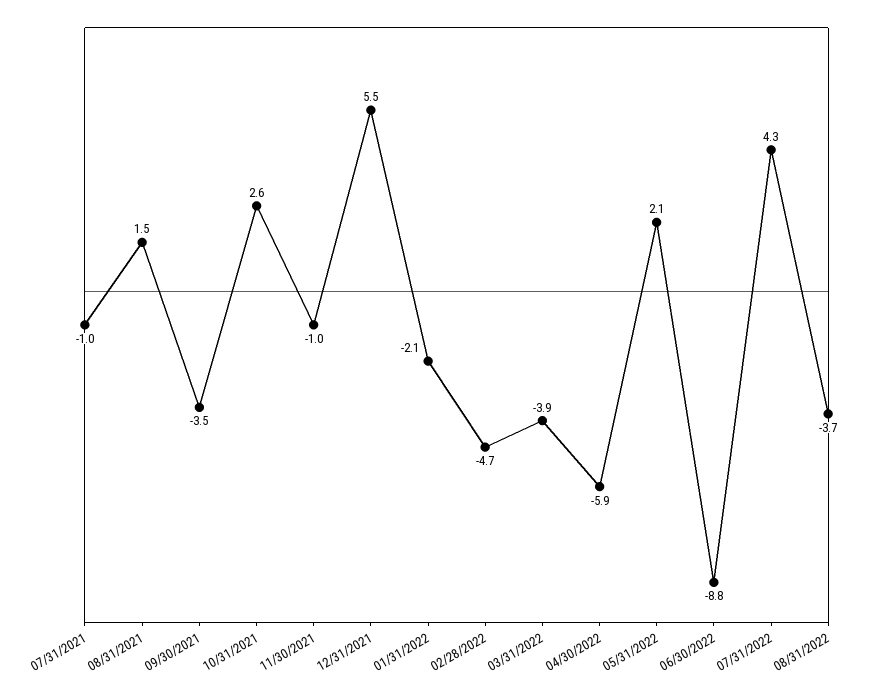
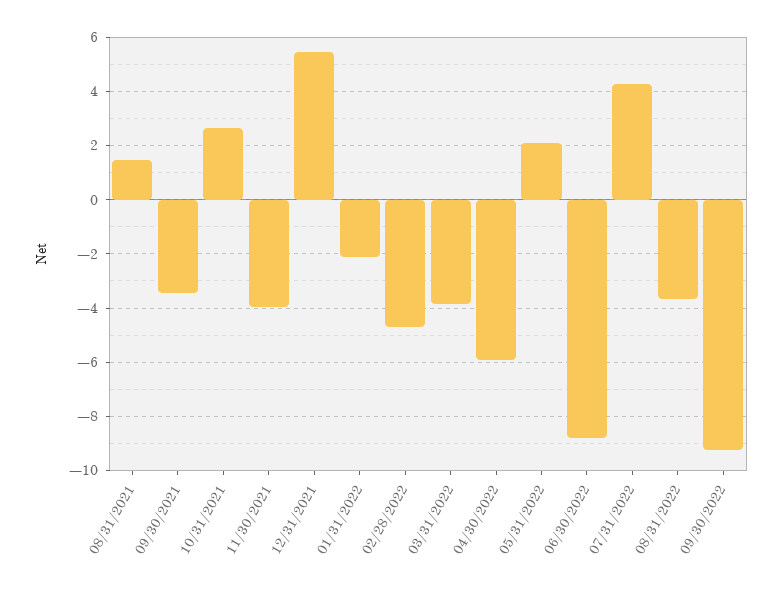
07/31/2021: -1 -> none
11/30/2021: -1 -> -4
09/30/2022: none -> -9.25

